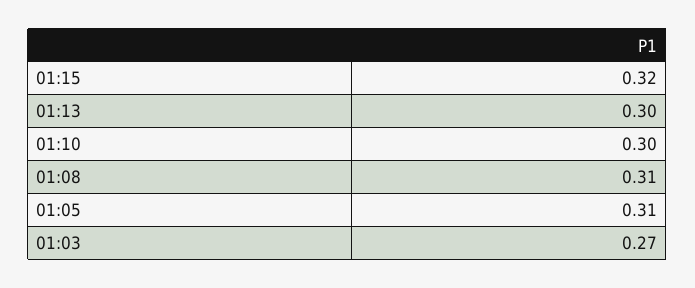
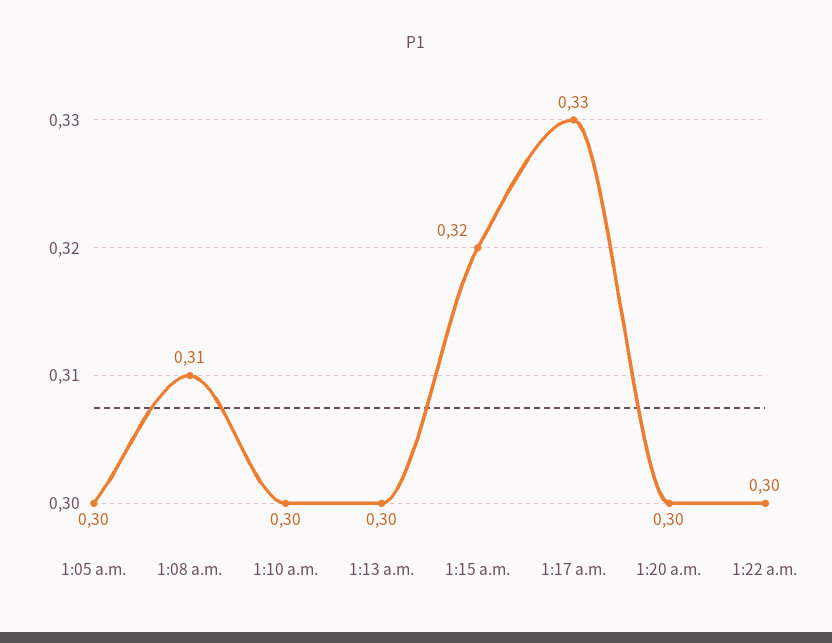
01:05: 0.31 -> 0.3
01:03: 0.27 -> none
1:17 a.m.: none -> 0.33
1:20 a.m.: none -> 0.3
1:22 a.m.: none -> 0.3

